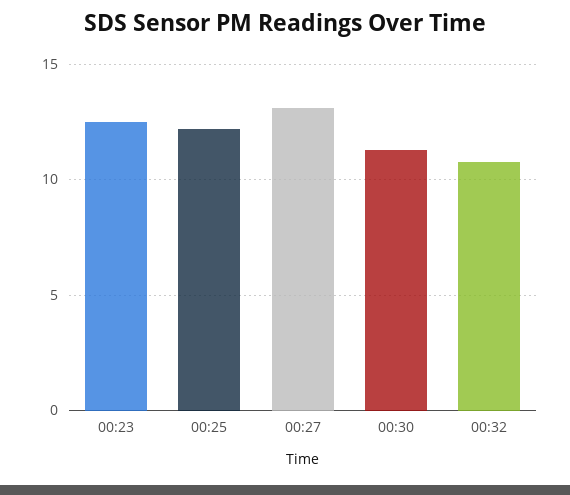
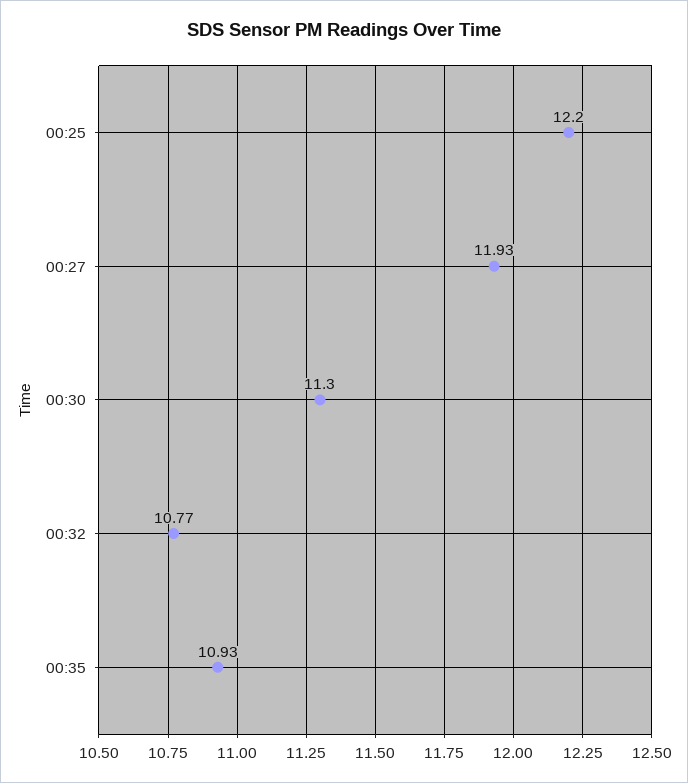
00:23: 12.5 -> none
00:27: 13 -> 11.93
00:35: none -> 10.93

